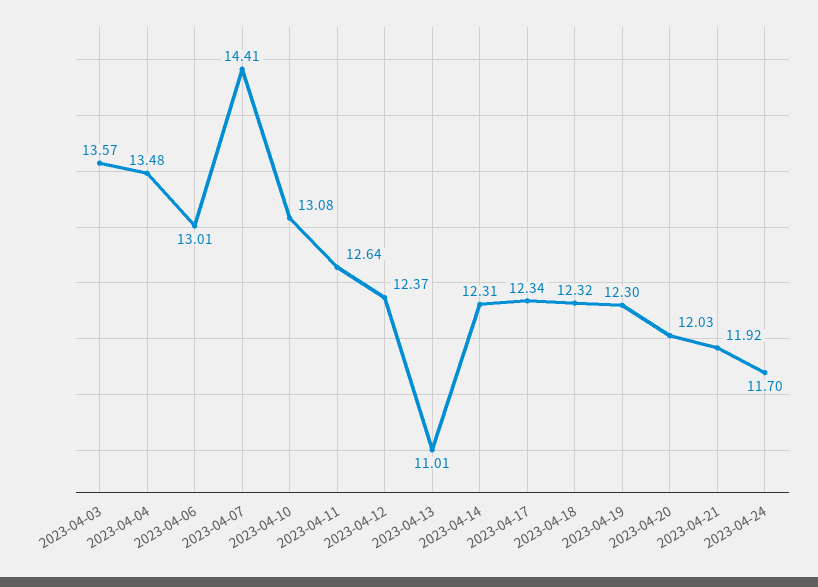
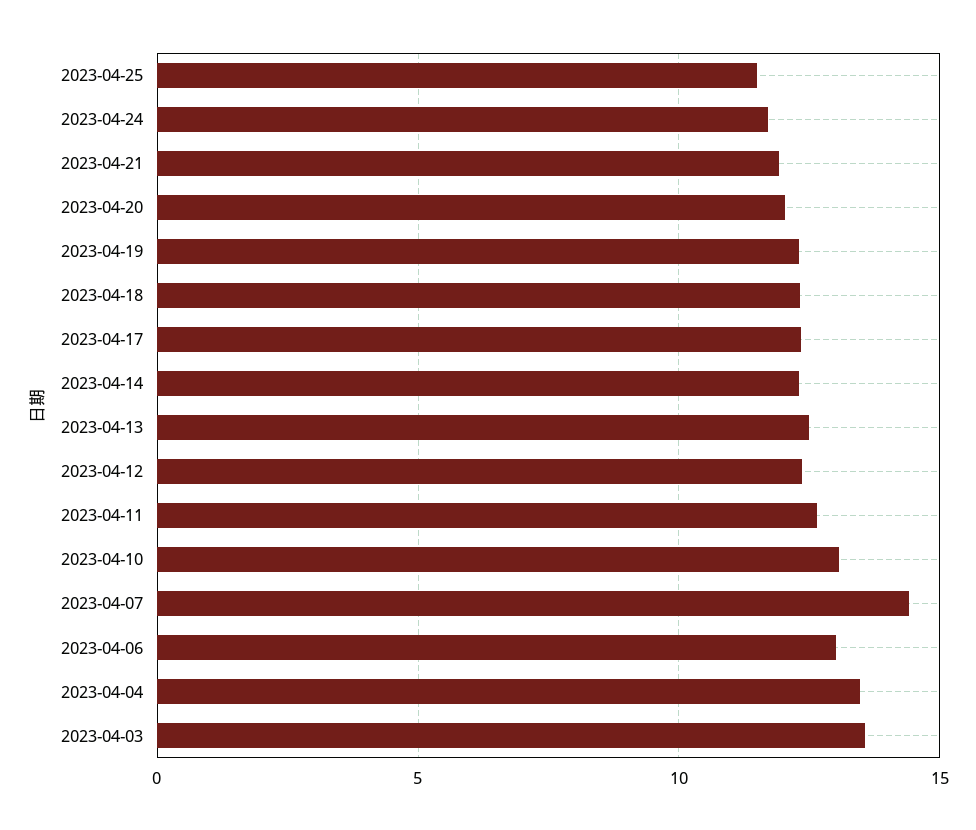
2023-04-13: 11.01 -> 12.5
2023-04-25: none -> 11.5

